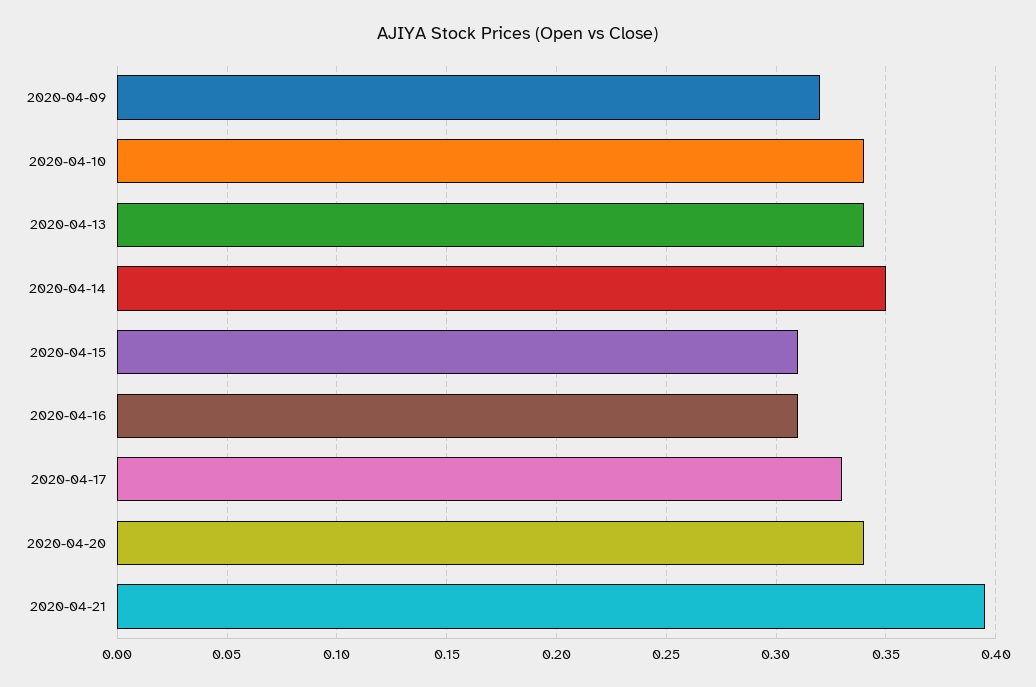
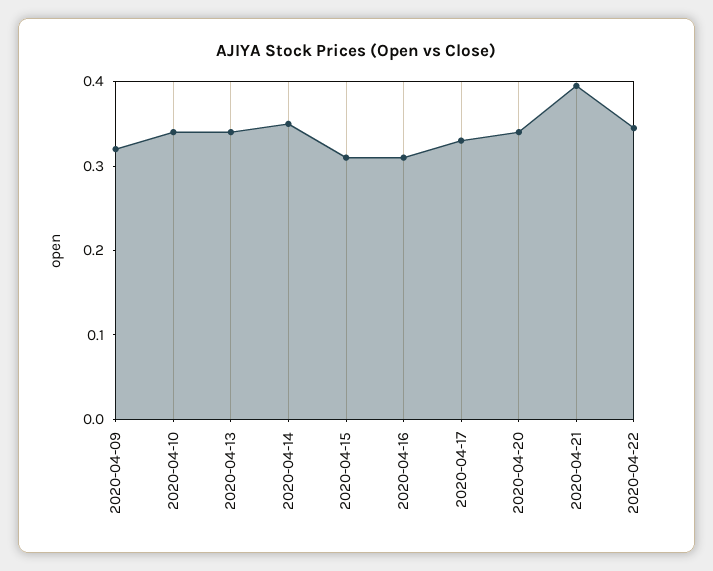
2020-04-22: none -> 0.34

